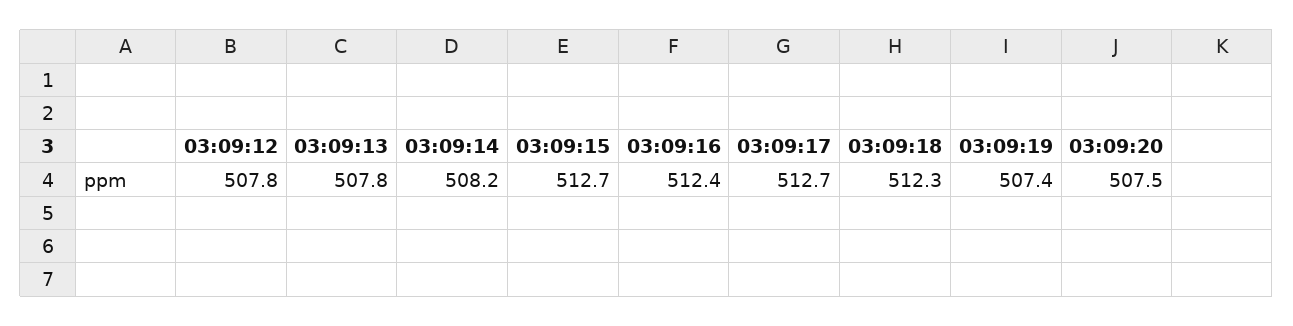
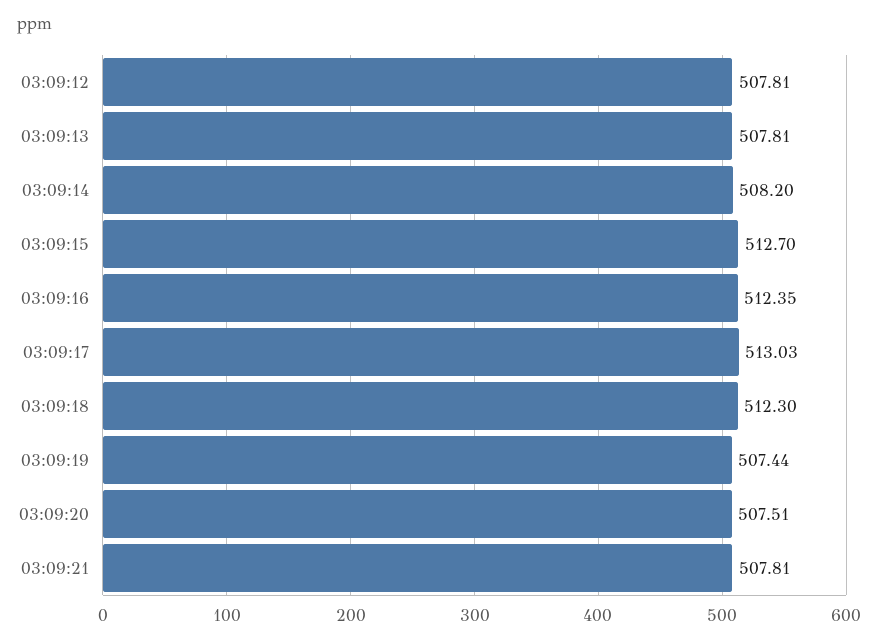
03:09:17: 512.7 -> 513.03
03:09:21: none -> 507.81

